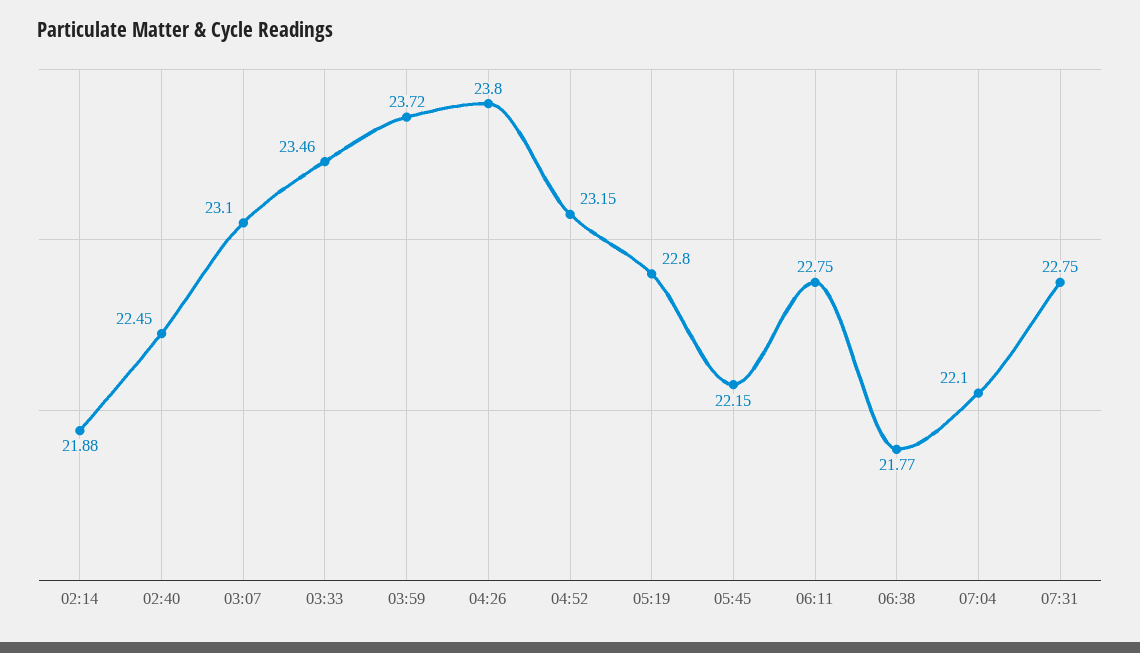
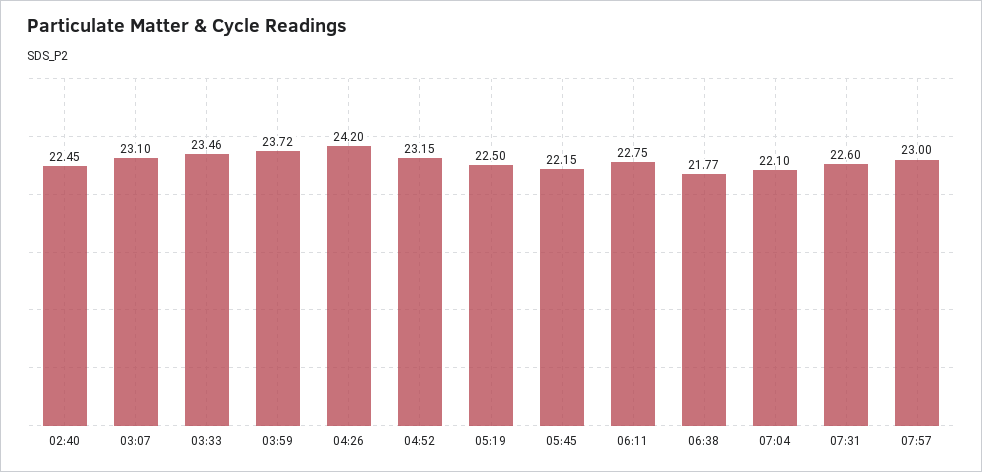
02:14: 21.88 -> none
04:26: 23.8 -> 24.2
05:19: 22.8 -> 22.5
07:31: 22.75 -> 22.6
07:57: none -> 23

